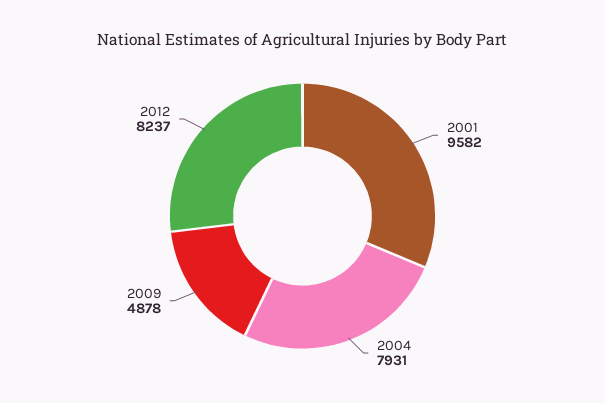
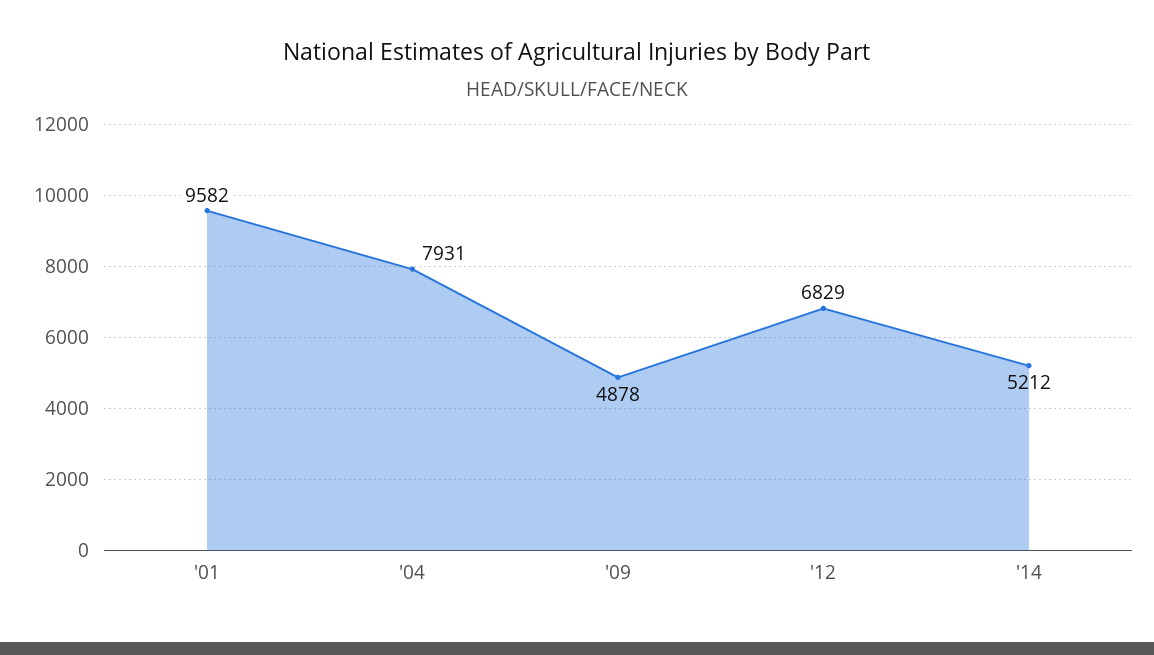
2012: 8237 -> 6829
'14: none -> 5212

